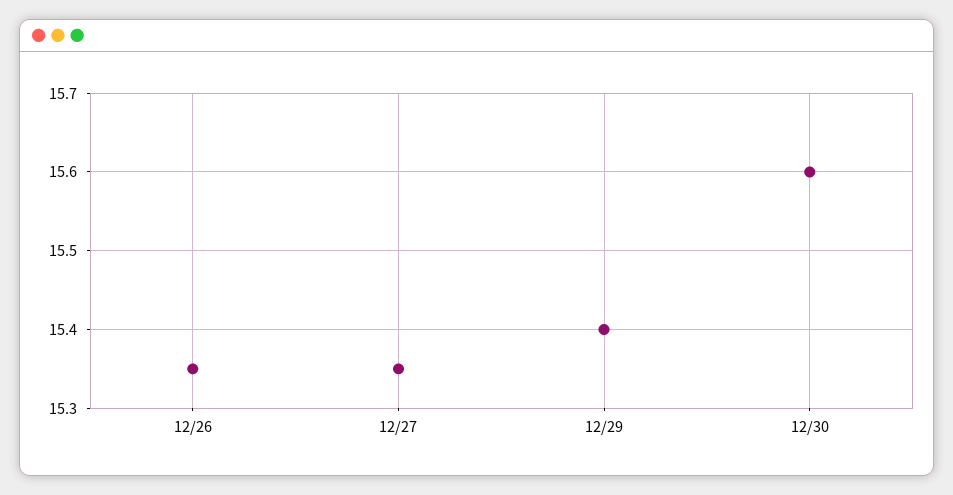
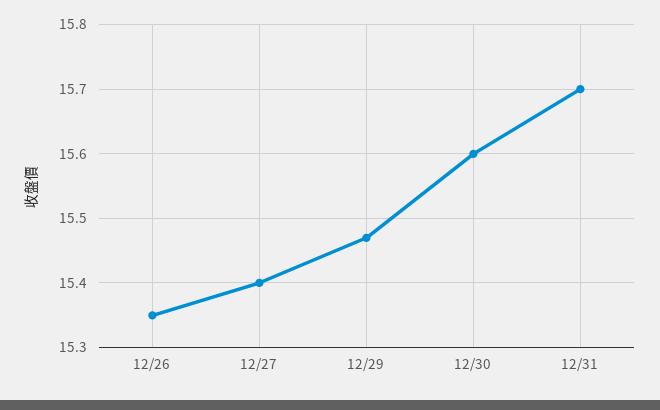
12/27: 15.35 -> 15.4
12/29: 15.4 -> 15.47
12/31: none -> 15.7

